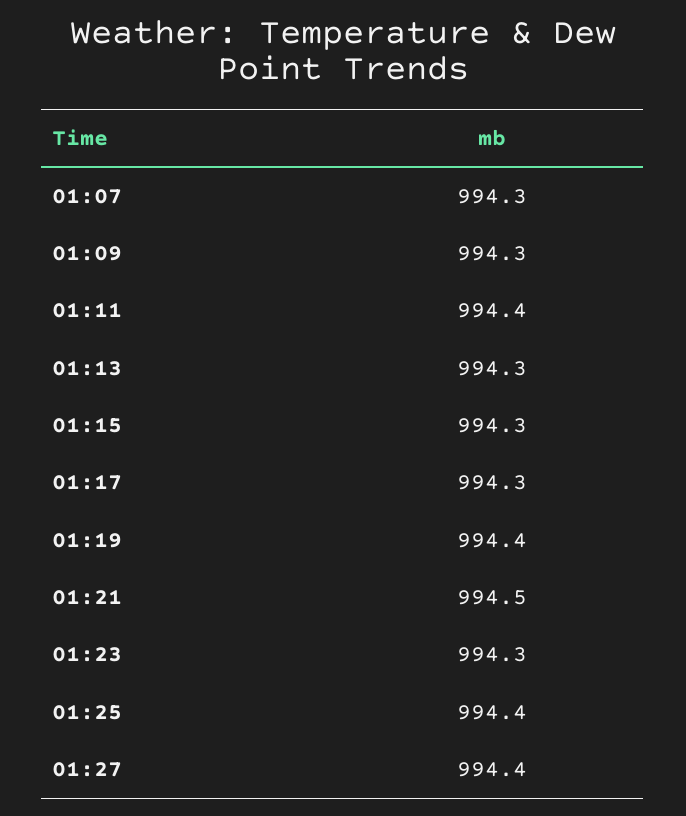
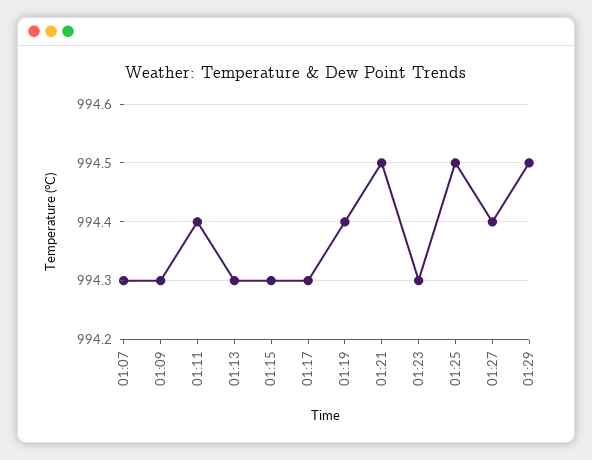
01:25: 994.4 -> 994.5
01:29: none -> 994.5

